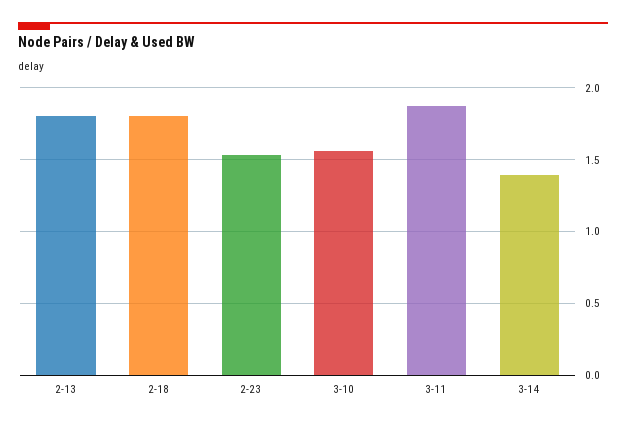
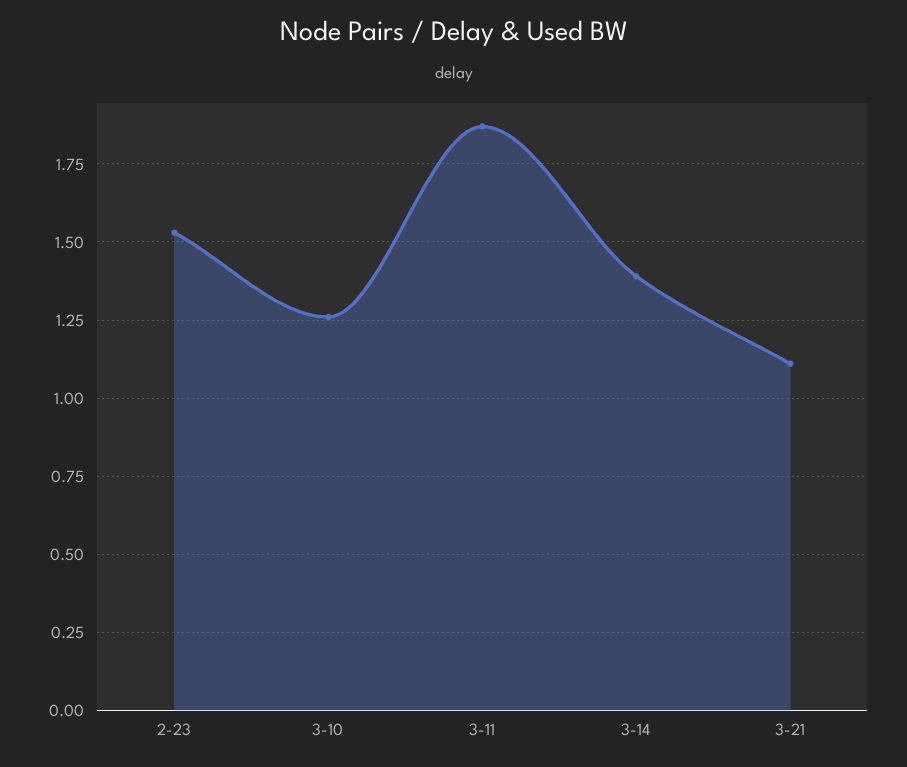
2-13: 1.8 -> none
2-18: 1.8 -> none
3-10: 1.55 -> 1.25
3-21: none -> 1.1

